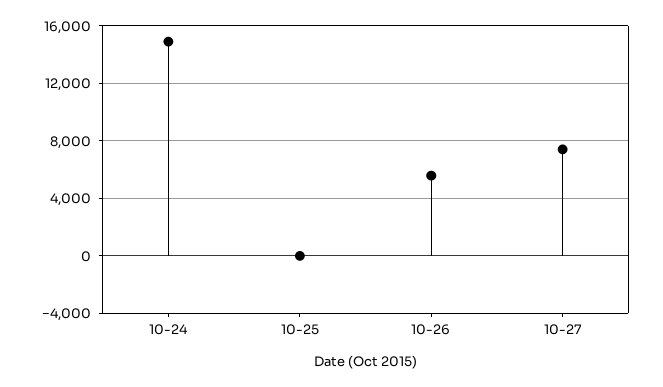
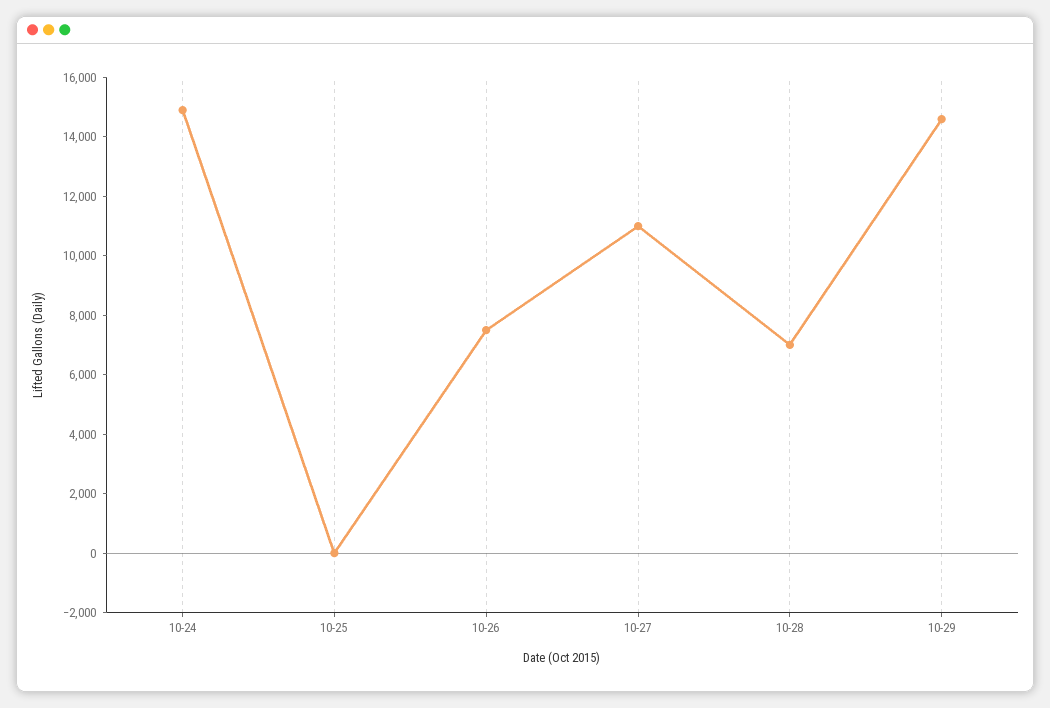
10-26: 5500 -> 7500
10-27: 7500 -> 11000
10-28: none -> 7000
10-29: none -> 14500

